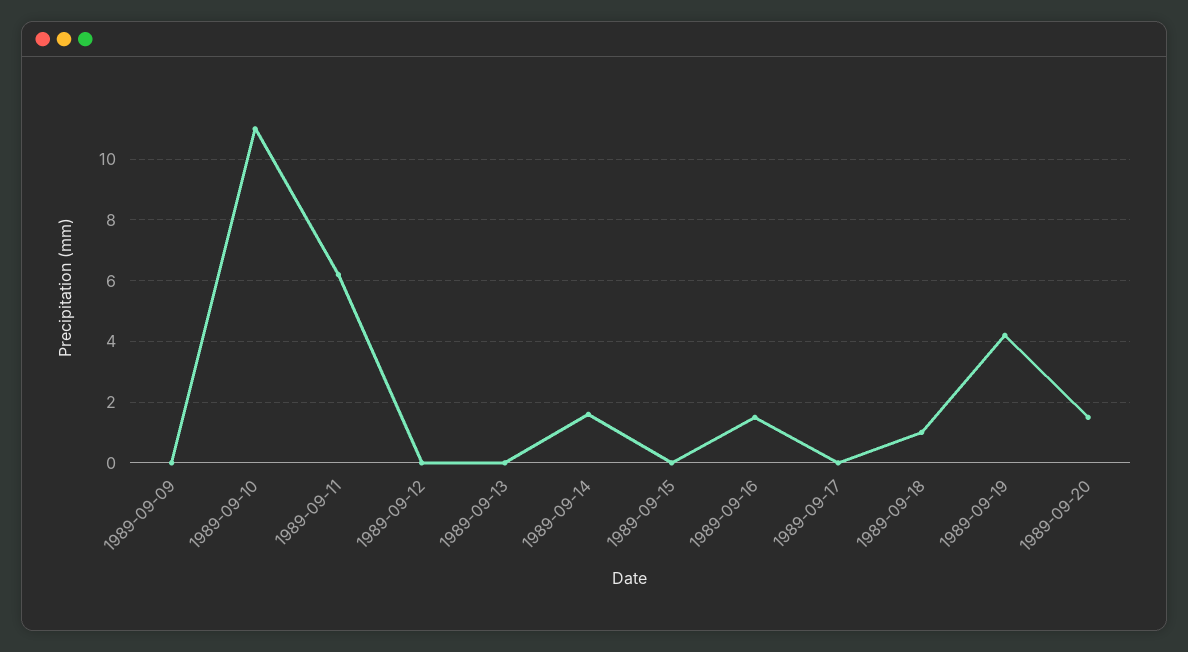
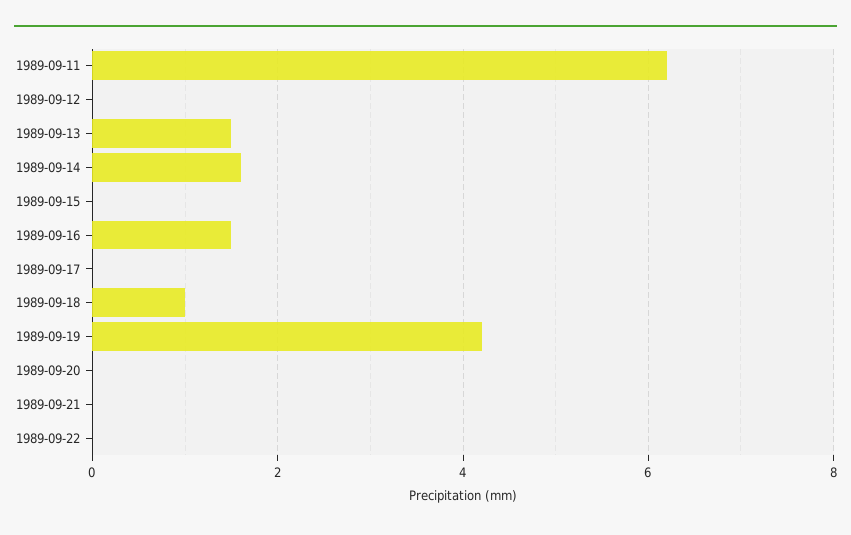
1989-09-09: 0 -> none
1989-09-10: 11 -> none
1989-09-13: 0 -> 1.5
1989-09-20: 1.5 -> 0
1989-09-21: none -> 0
1989-09-22: none -> 0

